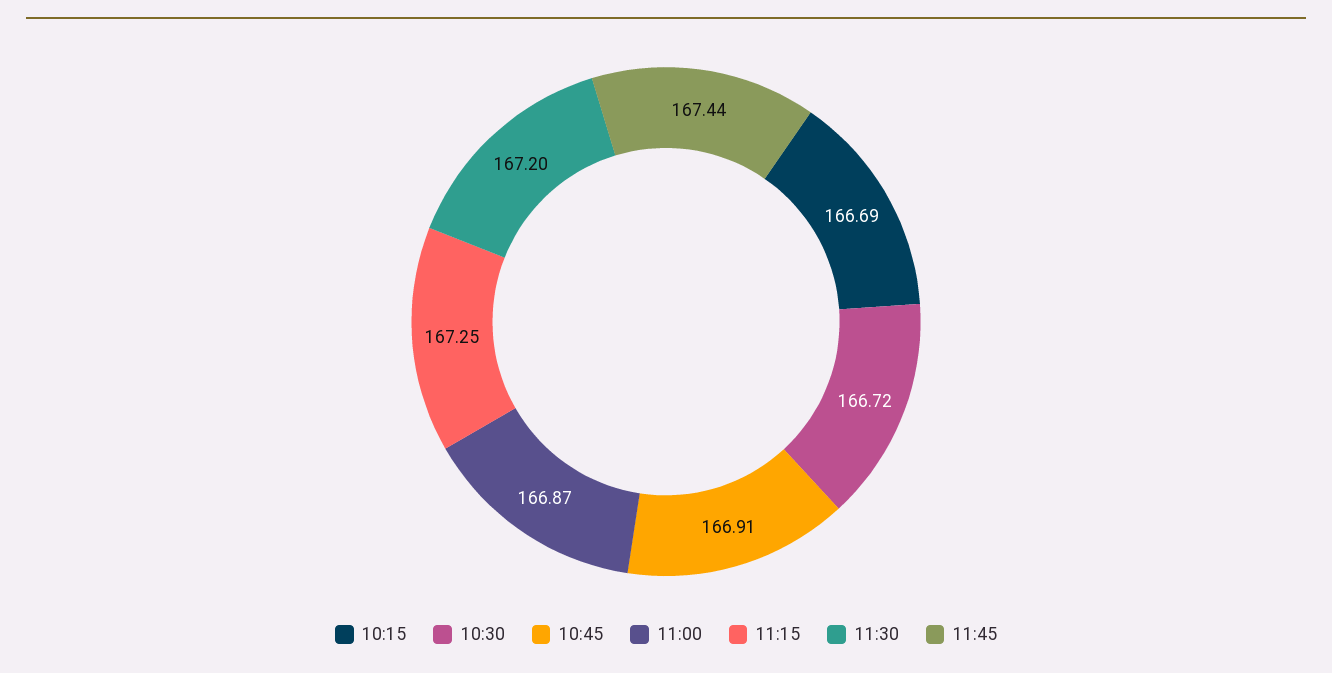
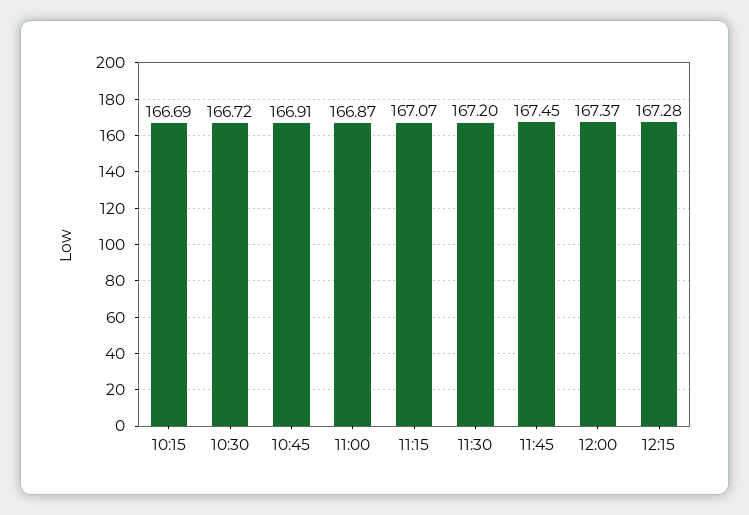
11:15: 167.25 -> 167.07
11:45: 167.44 -> 167.45
12:00: none -> 167.37
12:15: none -> 167.28

